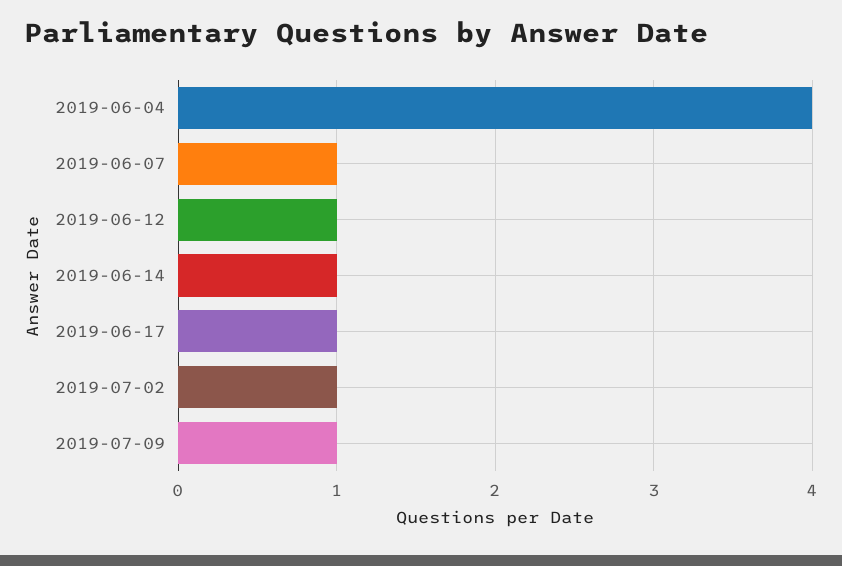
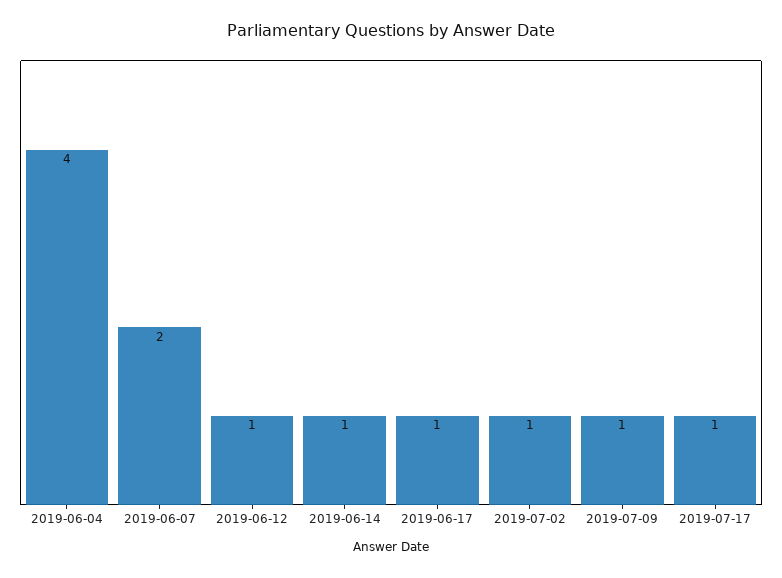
2019-06-07: 1 -> 2
2019-07-17: none -> 1

